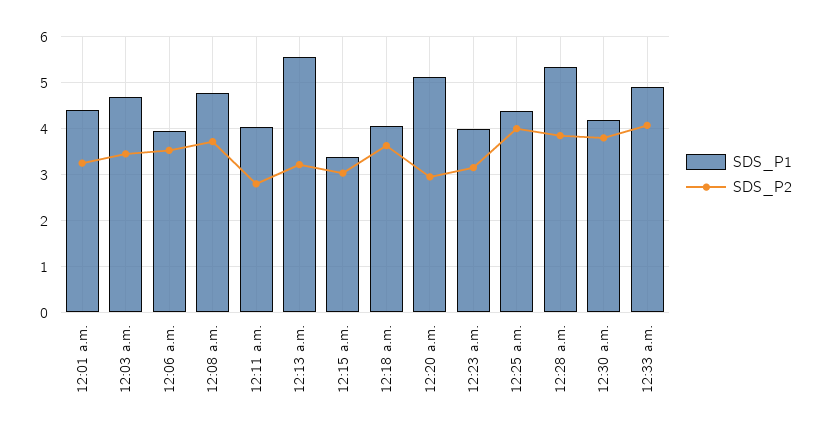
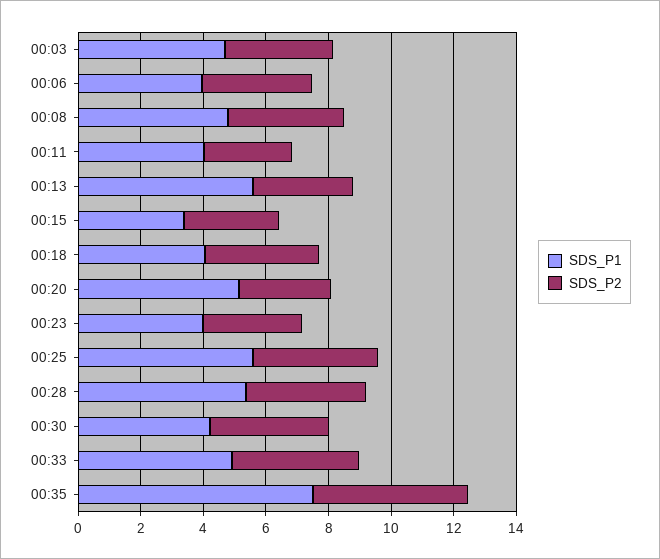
SDS_P1, 12:01 a.m.: 4.4 -> none
SDS_P2, 12:01 a.m.: 3.2 -> none
SDS_P1, 12:25 a.m.: 4.4 -> 5.5
SDS_P1, 00:35: none -> 7.5
SDS_P2, 00:35: none -> 5

